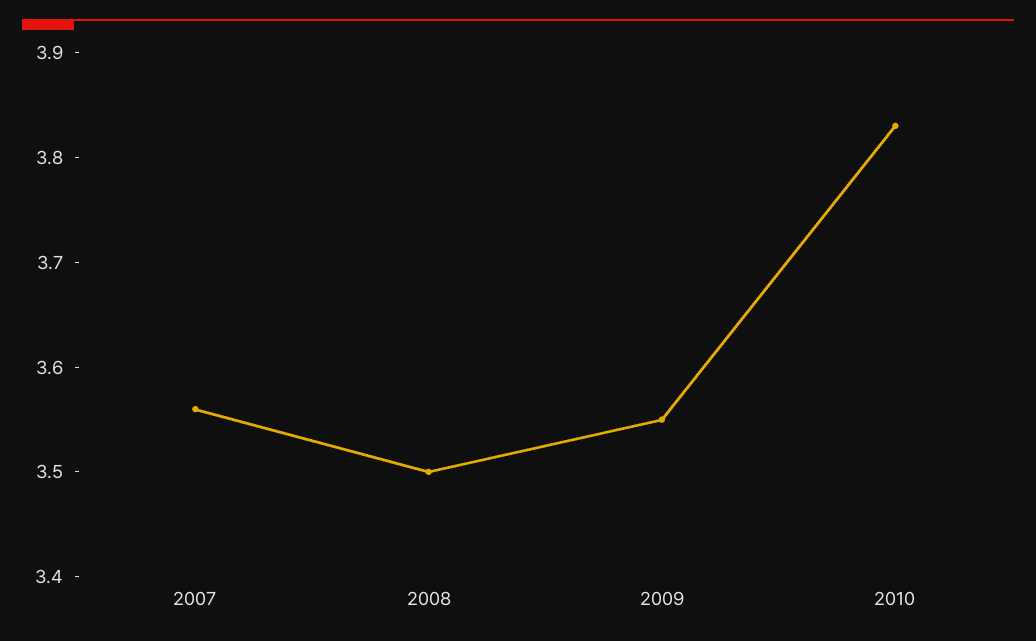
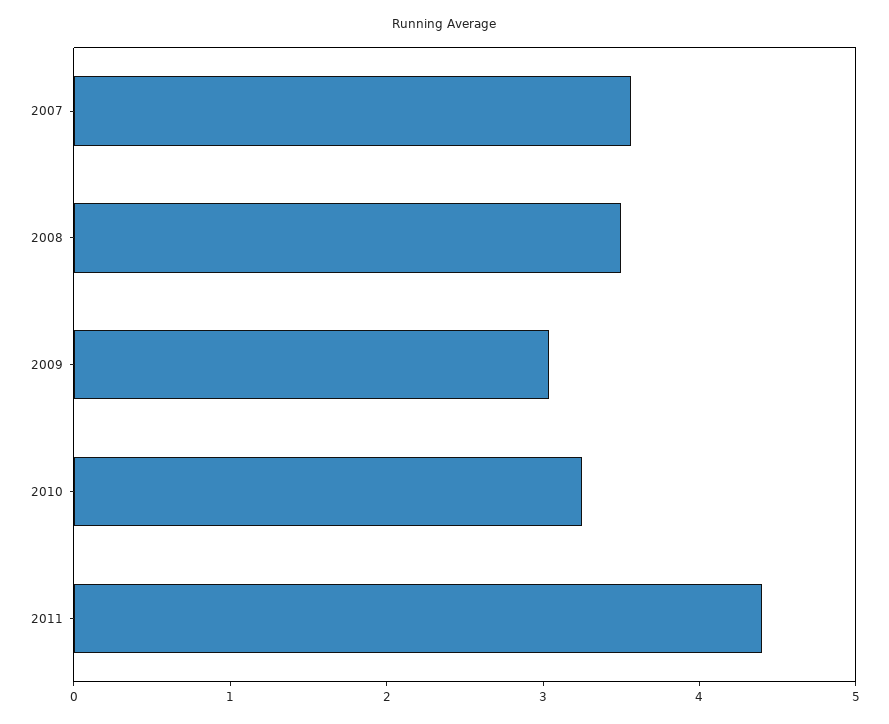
2009: 3.55 -> 3
2010: 3.83 -> 3.2
2011: none -> 4.4

